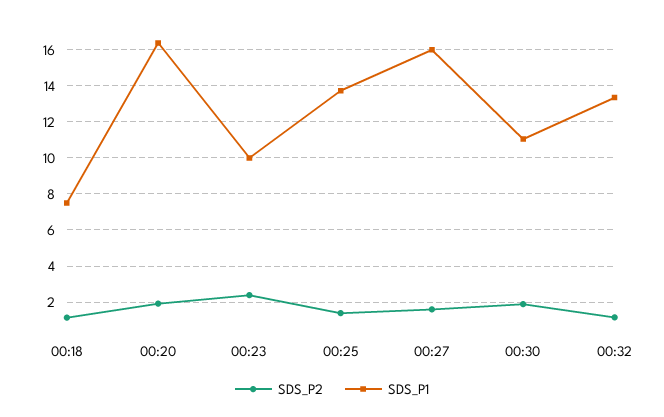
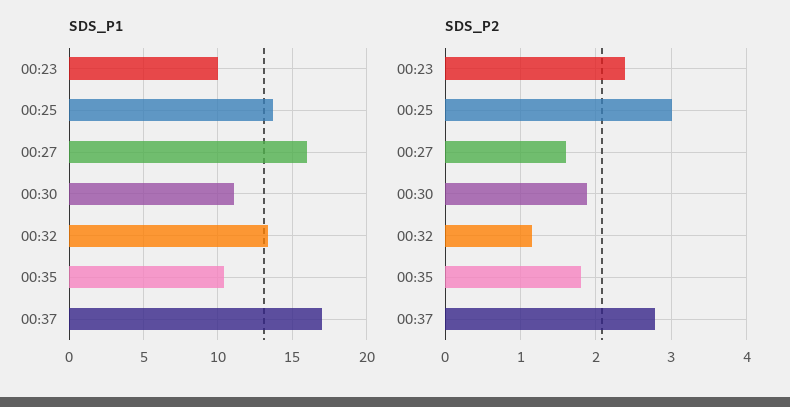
SDS_P2, 00:18: 1 -> none
SDS_P1, 00:18: 7.5 -> none
SDS_P2, 00:20: 2 -> none
SDS_P1, 00:20: 16.5 -> none
SDS_P2, 00:25: 1.5 -> 3
SDS_P1, 00:35: none -> 10.5
SDS_P1, 00:37: none -> 17
SDS_P2, 00:35: none -> 1.8
SDS_P2, 00:37: none -> 2.8

